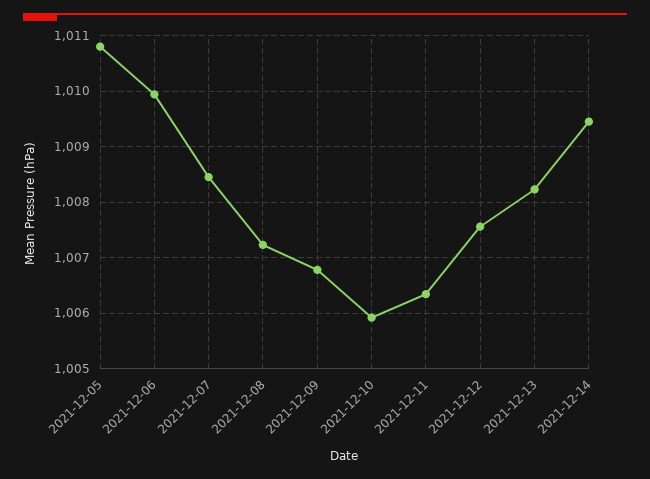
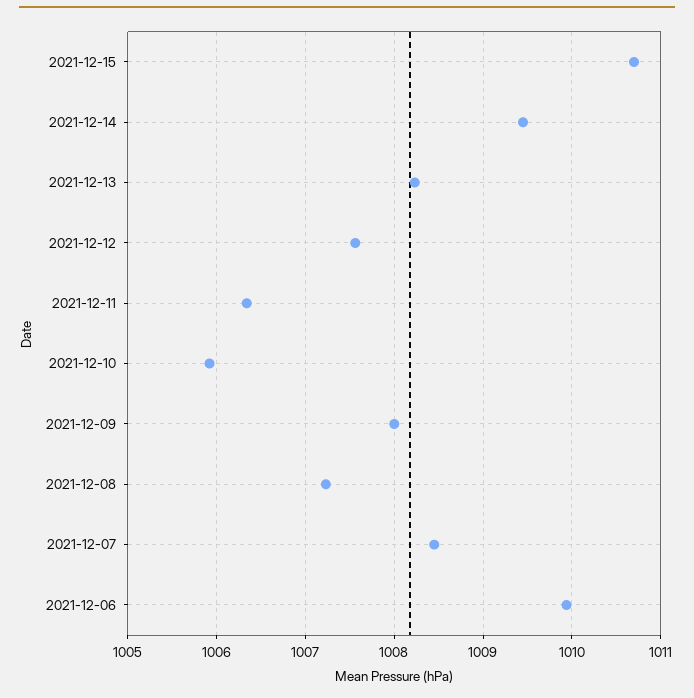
2021-12-05: 1010.8 -> none
2021-12-09: 1006.8 -> 1008
2021-12-15: none -> 1010.7

